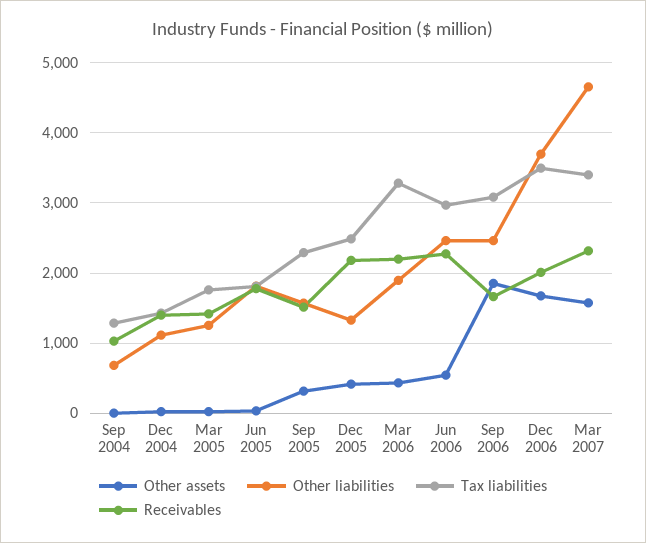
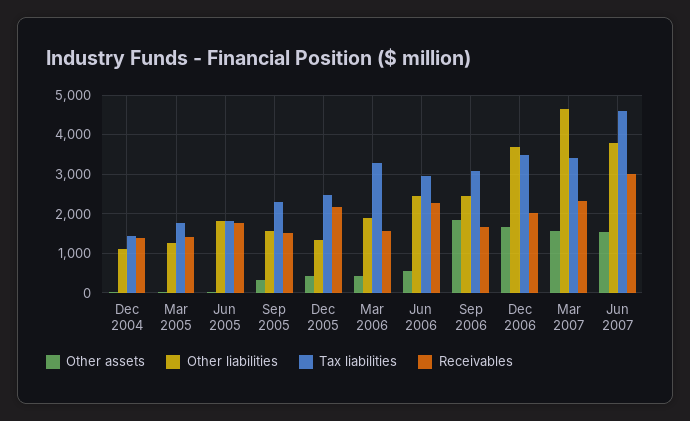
Other assets, Sep 2004: 0 -> none
Other liabilities, Sep 2004: 700 -> none
Tax liabilities, Sep 2004: 1300 -> none
Receivables, Sep 2004: 1000 -> none
Receivables, Mar 2006: 2200 -> 1600
Other assets, Jun 2007: none -> 1600
Other liabilities, Jun 2007: none -> 3800
Tax liabilities, Jun 2007: none -> 4600
Receivables, Jun 2007: none -> 3000

